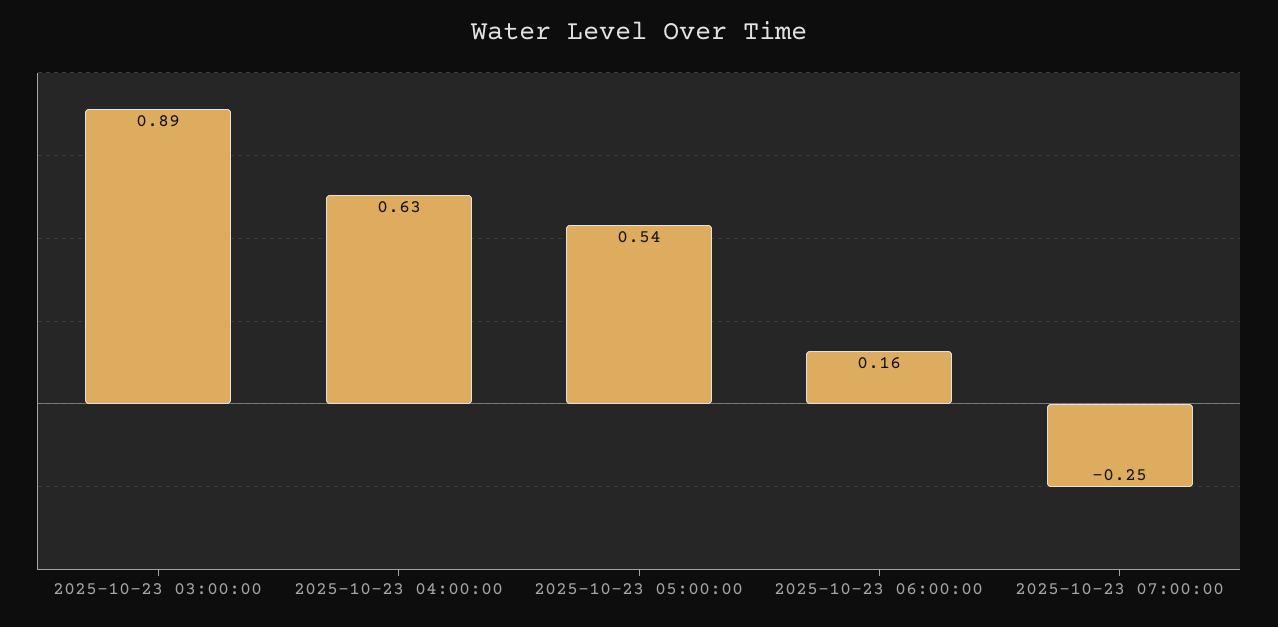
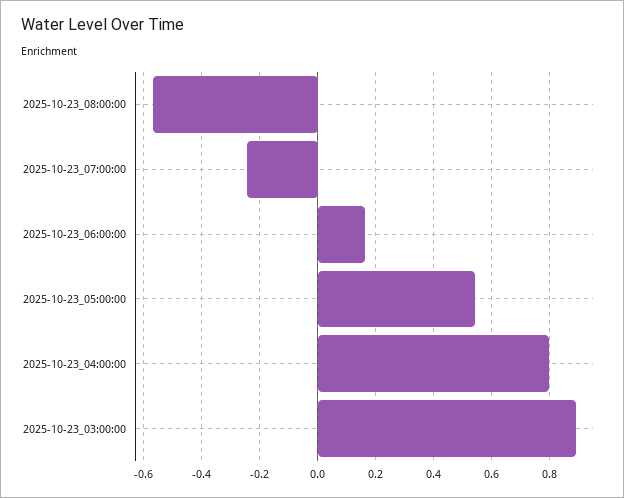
2025-10-23 04:00:00: 0.63 -> 0.8
2025-10-23_08:00:00: none -> -0.575

